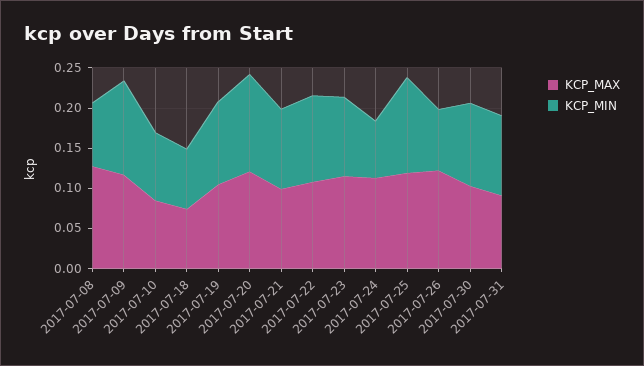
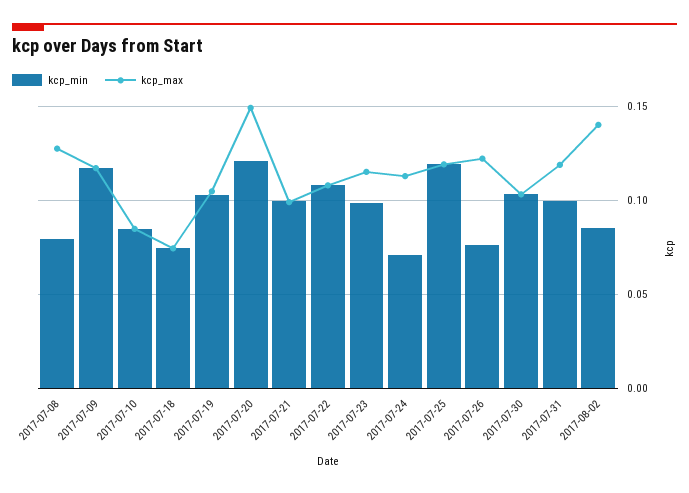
KCP_MAX, 2017-07-20: 0.12 -> 0.15
KCP_MAX, 2017-07-31: 0.09 -> 0.12
KCP_MIN, 2017-08-02: none -> 0.085
KCP_MAX, 2017-08-02: none -> 0.14

